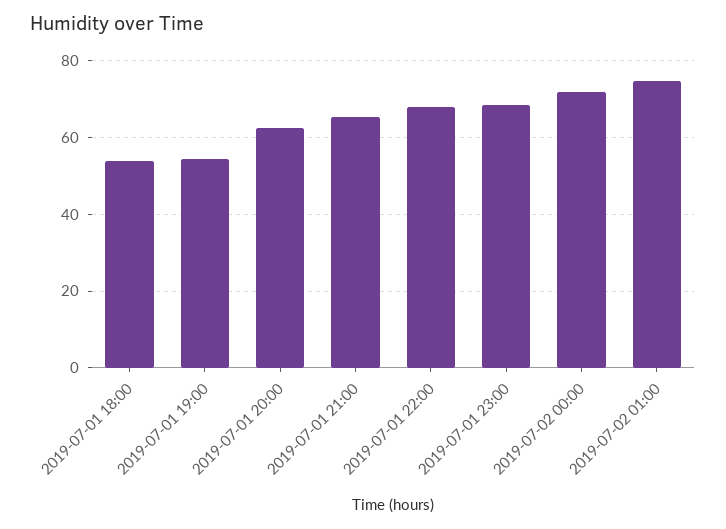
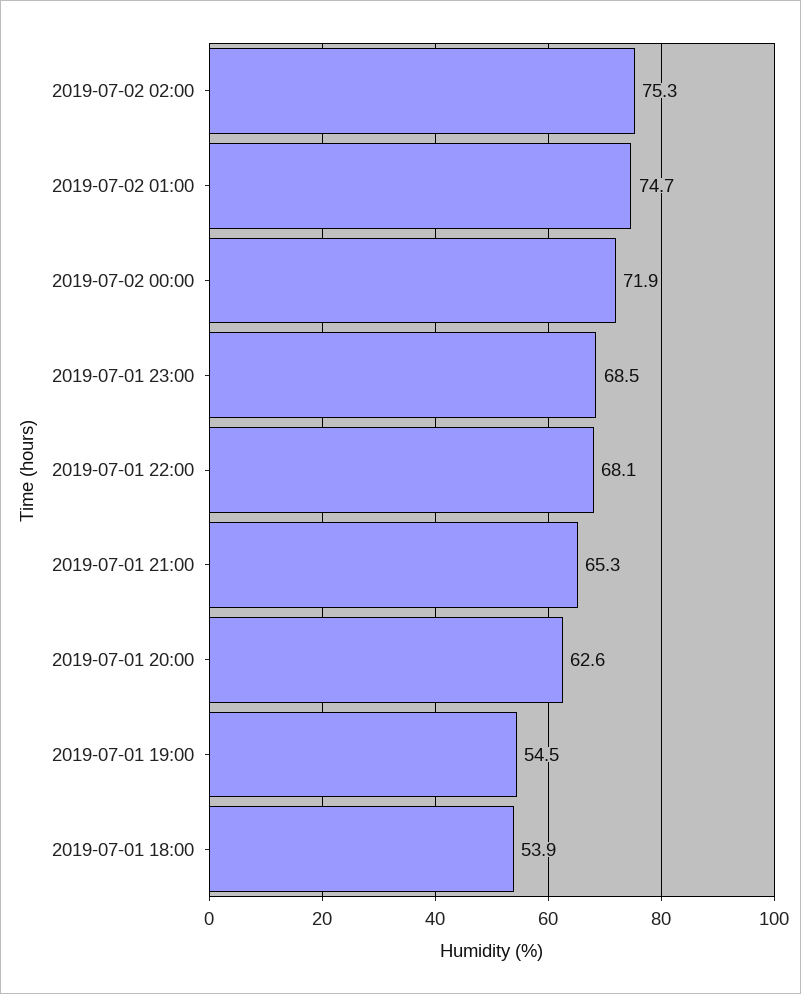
2019-07-02 02:00: none -> 75.3

